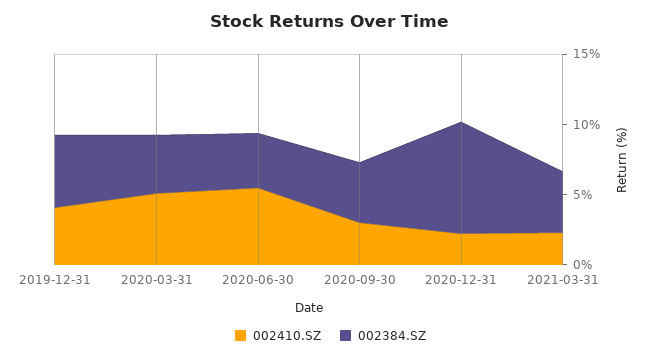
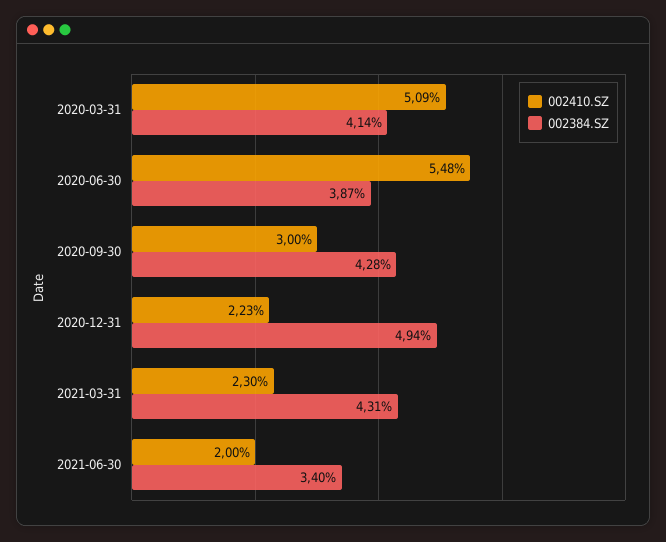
002410.SZ, 2019-12-31: 4 -> none
002384.SZ, 2019-12-31: 5 -> none
002384.SZ, 2020-12-31: 8 -> 4.94
002410.SZ, 2021-06-30: none -> 2
002384.SZ, 2021-06-30: none -> 3.4

